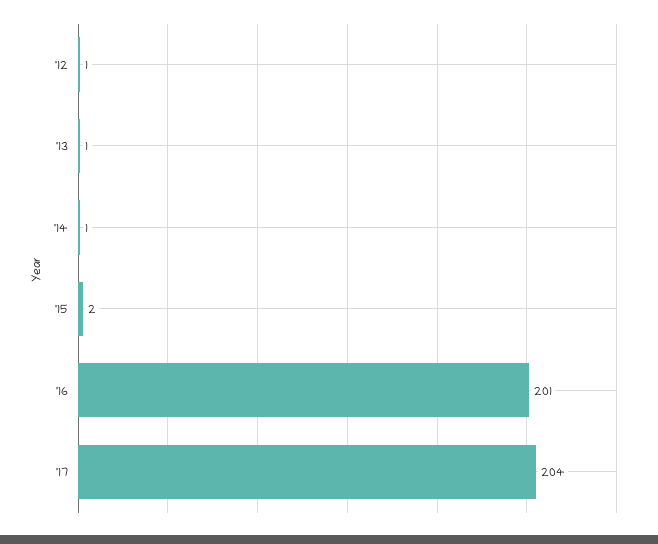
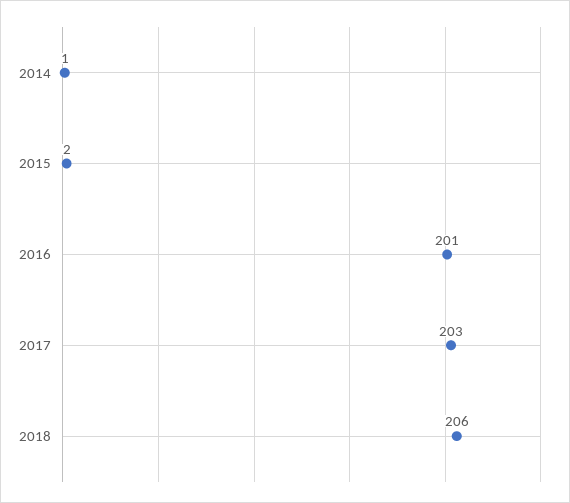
'12: 1 -> none
'13: 1 -> none
'17: 204 -> 203
2018: none -> 206

